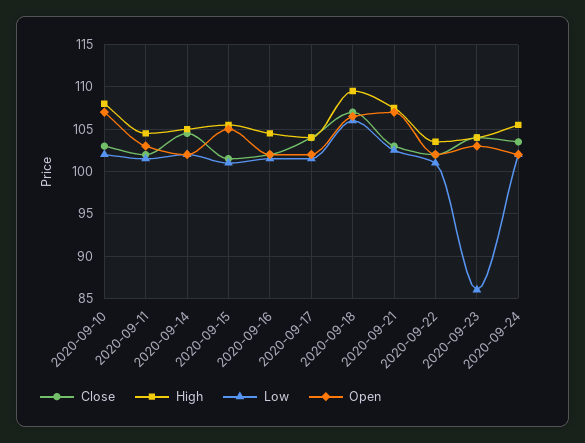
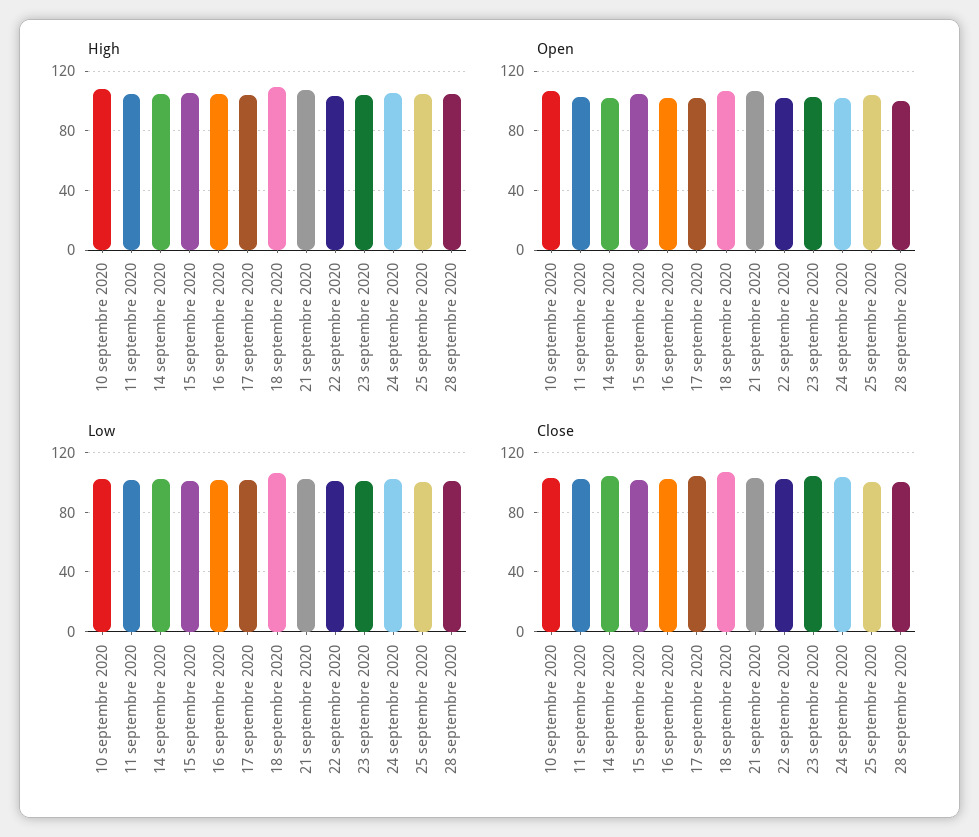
Low, 2020-09-23: 86 -> 100
High, 25 septembre 2020: none -> 105
High, 28 septembre 2020: none -> 105
Open, 25 septembre 2020: none -> 105
Open, 28 septembre 2020: none -> 100
Low, 25 septembre 2020: none -> 100
Low, 28 septembre 2020: none -> 100
Close, 25 septembre 2020: none -> 100
Close, 28 septembre 2020: none -> 100

